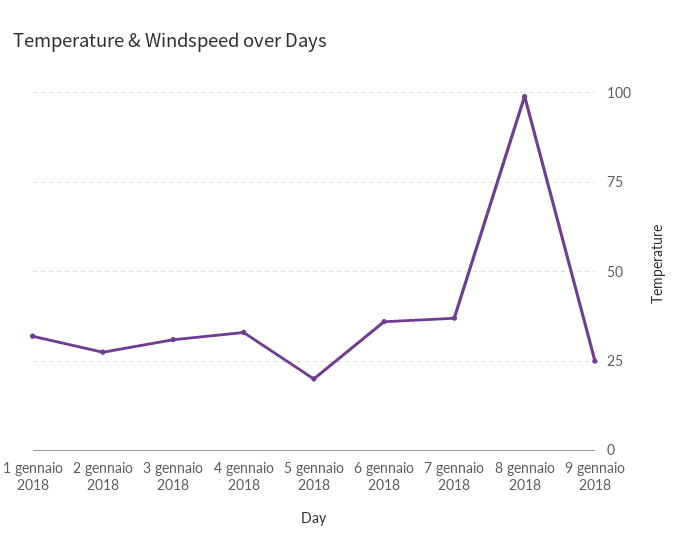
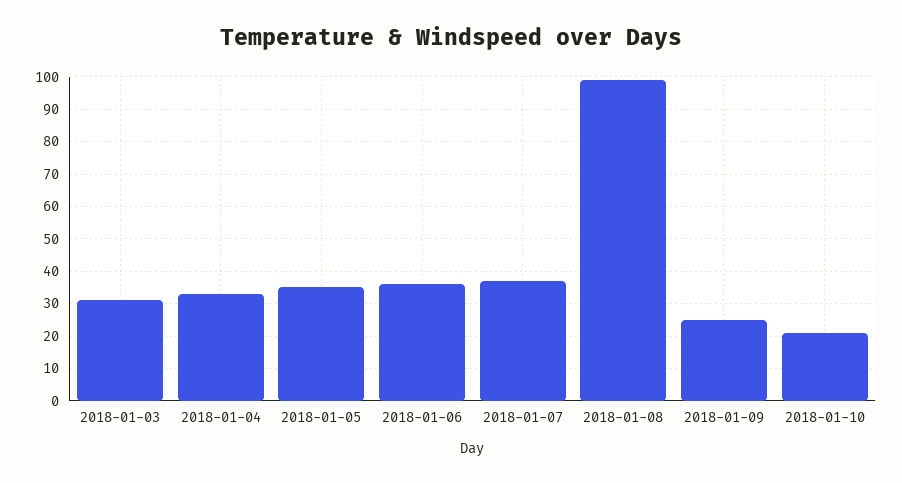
1 gennaio 2018: 32.5 -> none
2 gennaio 2018: 27.5 -> none
5 gennaio 2018: 20 -> 35
2018-01-10: none -> 20

